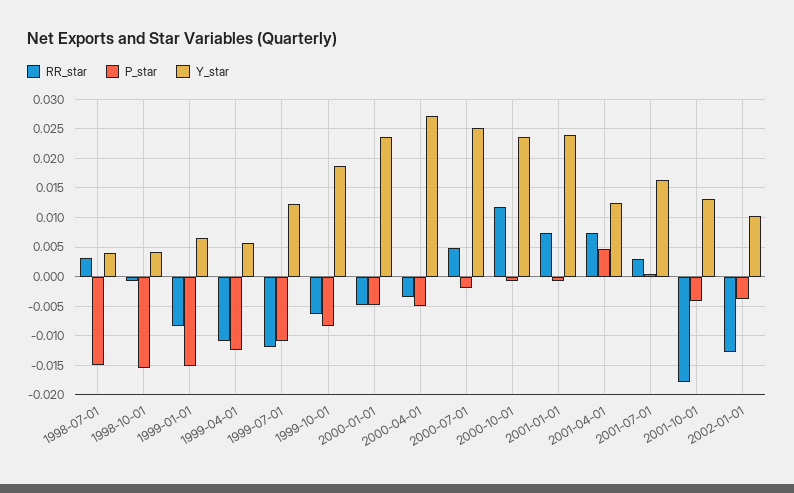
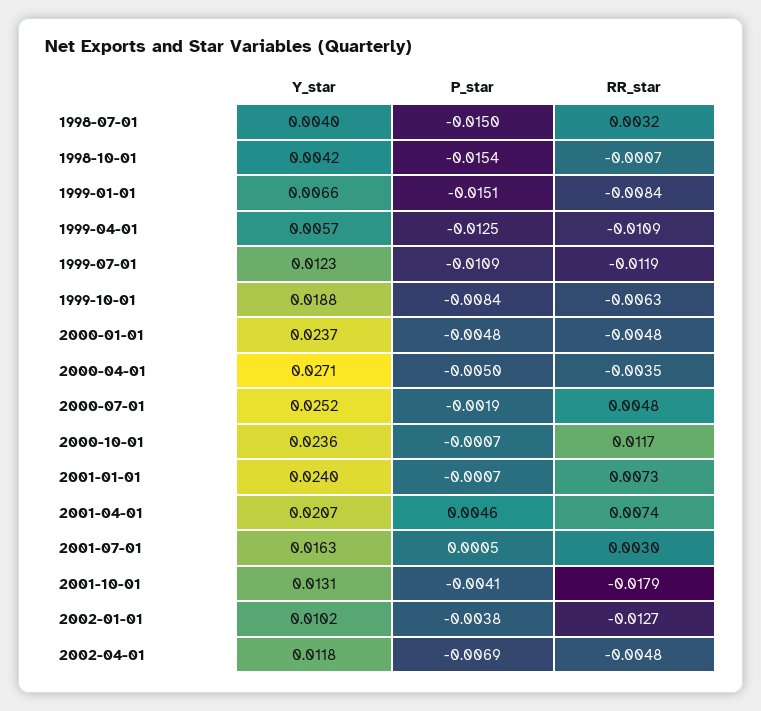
Y_star, 2001-04-01: 0.0125 -> 0.0207
Y_star, 2002-04-01: none -> 0.0118
P_star, 2002-04-01: none -> -0.0069
RR_star, 2002-04-01: none -> -0.0048

